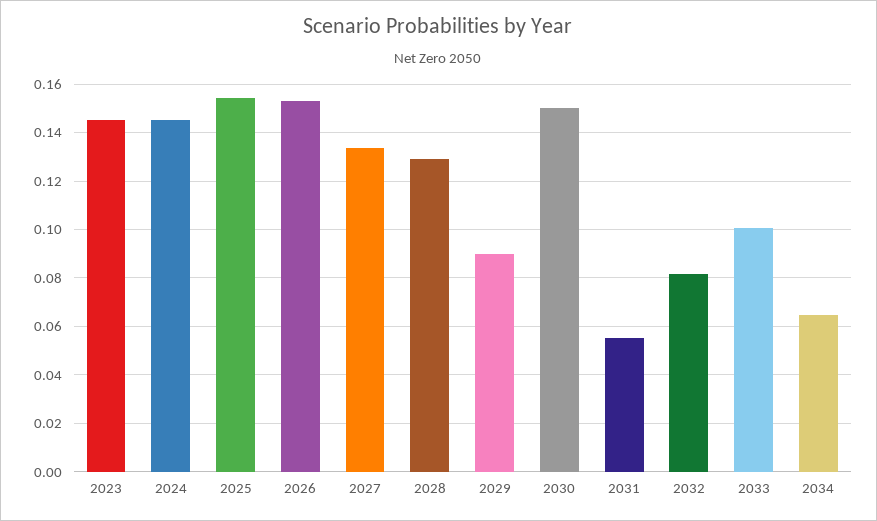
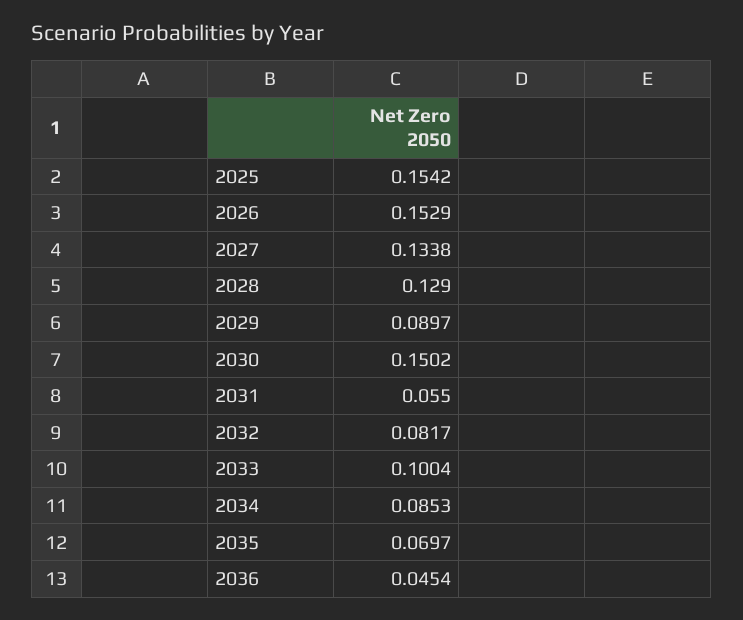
2023: 0.145 -> none
2024: 0.145 -> none
2034: 0.065 -> 0.0853
2035: none -> 0.0697
2036: none -> 0.0454

